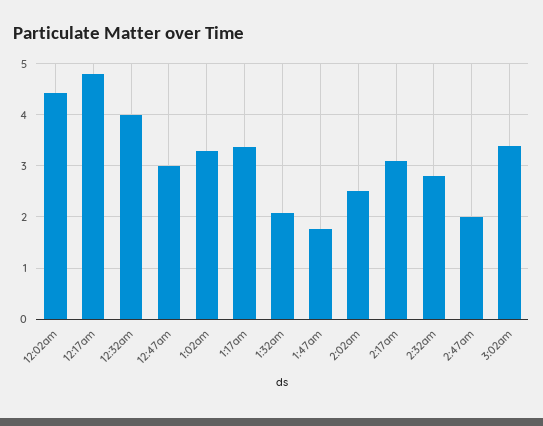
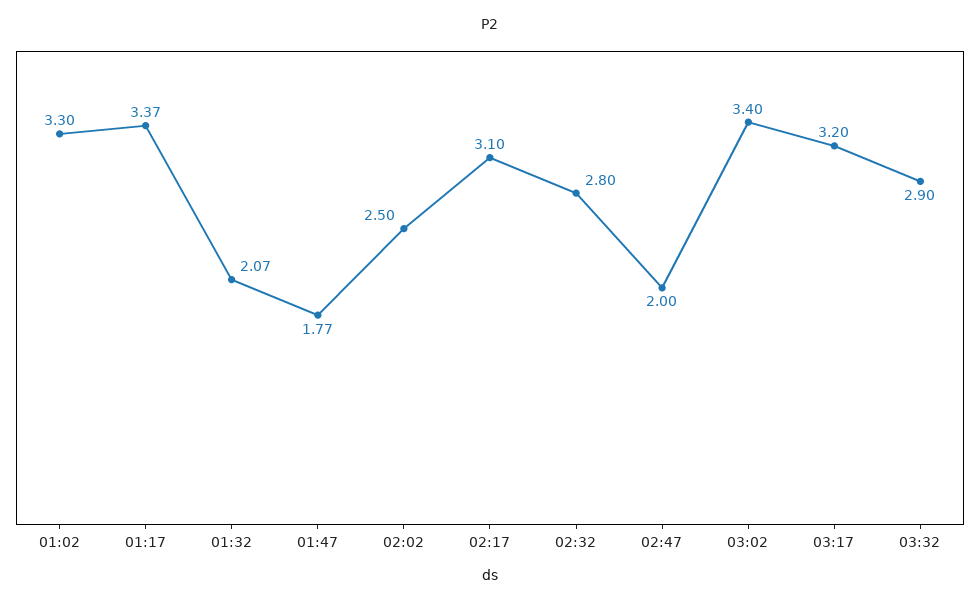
12:02am: 4.4 -> none
12:17am: 4.8 -> none
12:32am: 4 -> none
12:47am: 3 -> none
03:17: none -> 3.2
03:32: none -> 2.9

